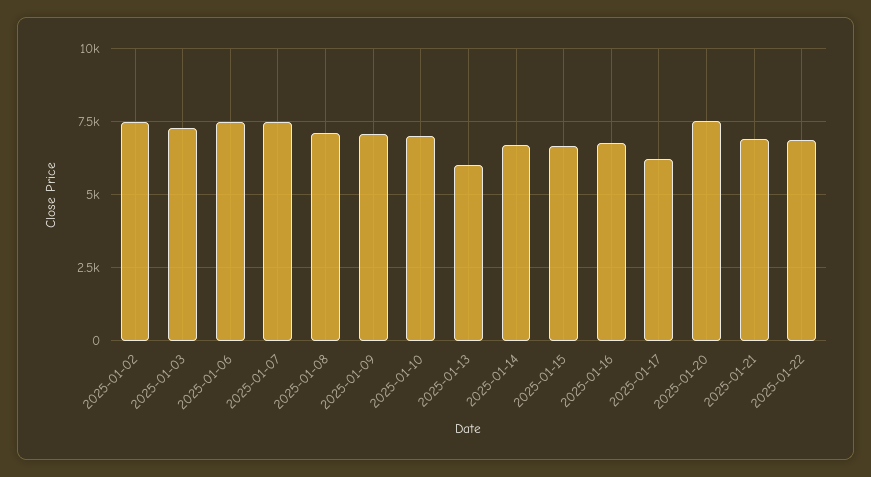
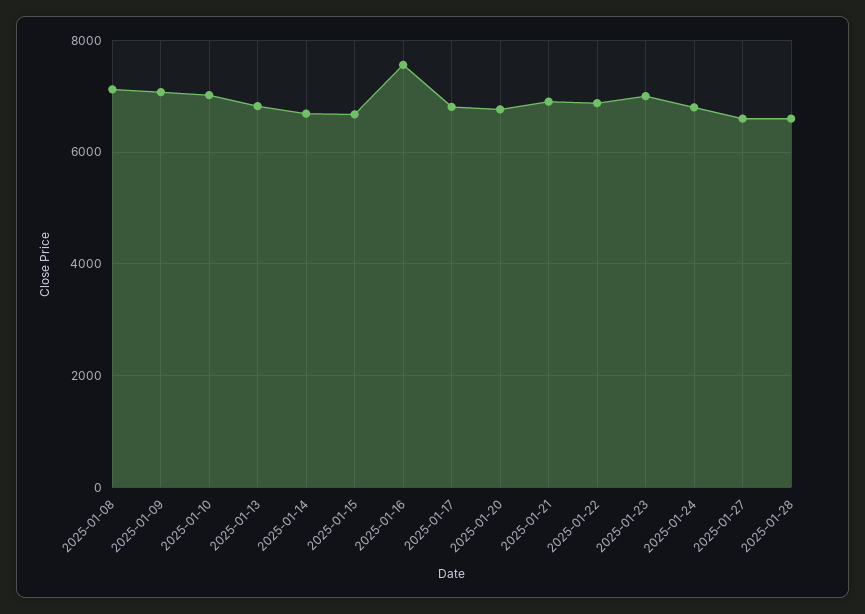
2025-01-02: 7500 -> none
2025-01-03: 7250 -> none
2025-01-06: 7500 -> none
2025-01-07: 7500 -> none
2025-01-13: 6000 -> 6800
2025-01-16: 6750 -> 7600
2025-01-17: 6250 -> 6800
2025-01-20: 7500 -> 6800
2025-01-23: none -> 7000
2025-01-24: none -> 6800
2025-01-27: none -> 6600
2025-01-28: none -> 6600

